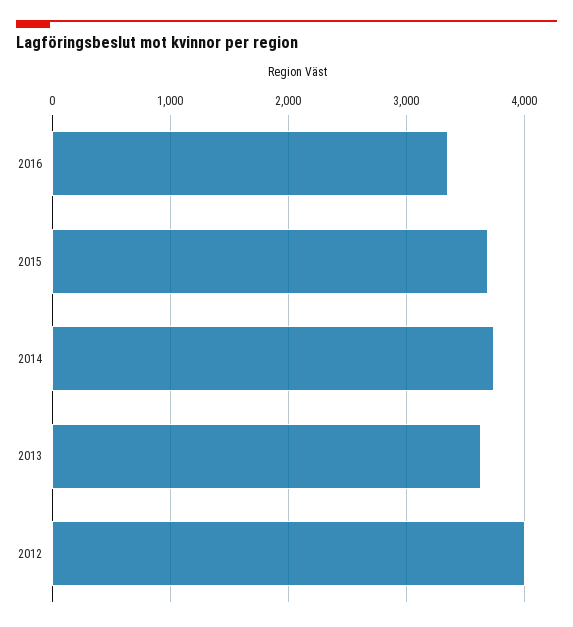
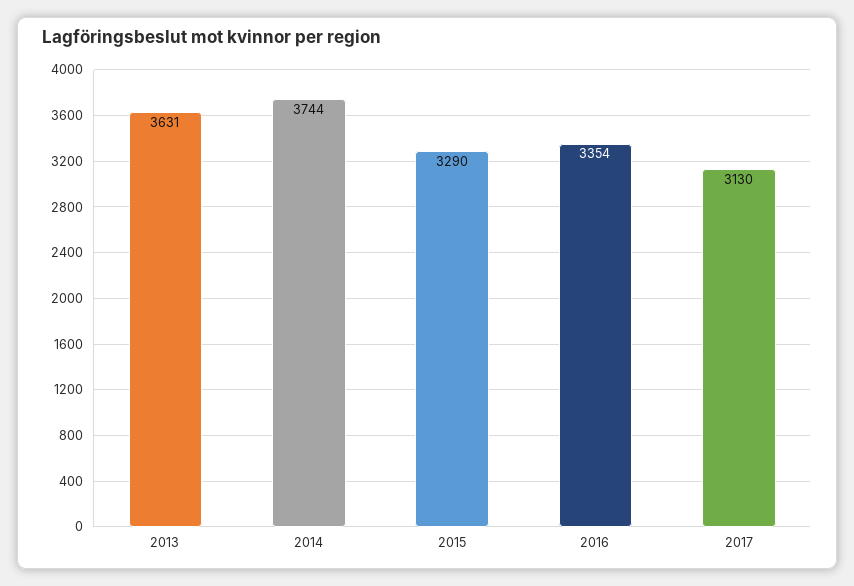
2015: 3700 -> 3290
2012: 4000 -> none
2017: none -> 3130

